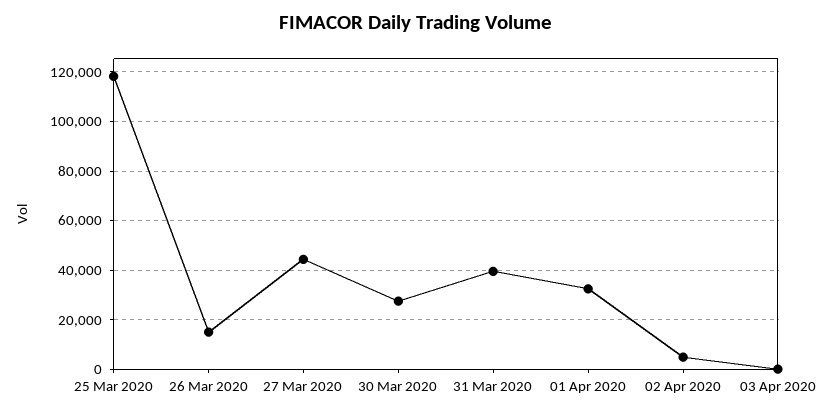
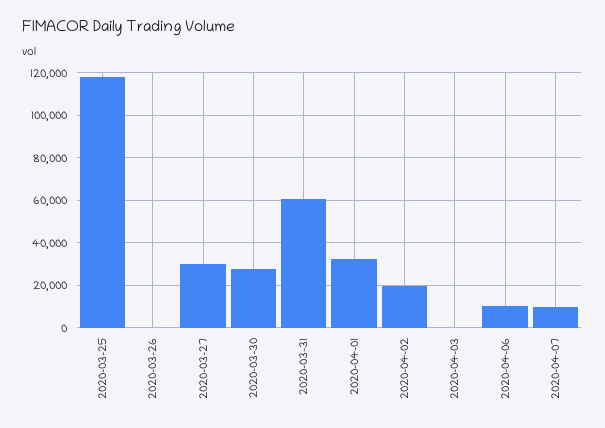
26 Mar 2020: 15000 -> 0
27 Mar 2020: 45000 -> 30000
31 Mar 2020: 40000 -> 60000
02 Apr 2020: 5000 -> 20000
2020-04-06: none -> 10000
2020-04-07: none -> 10000

